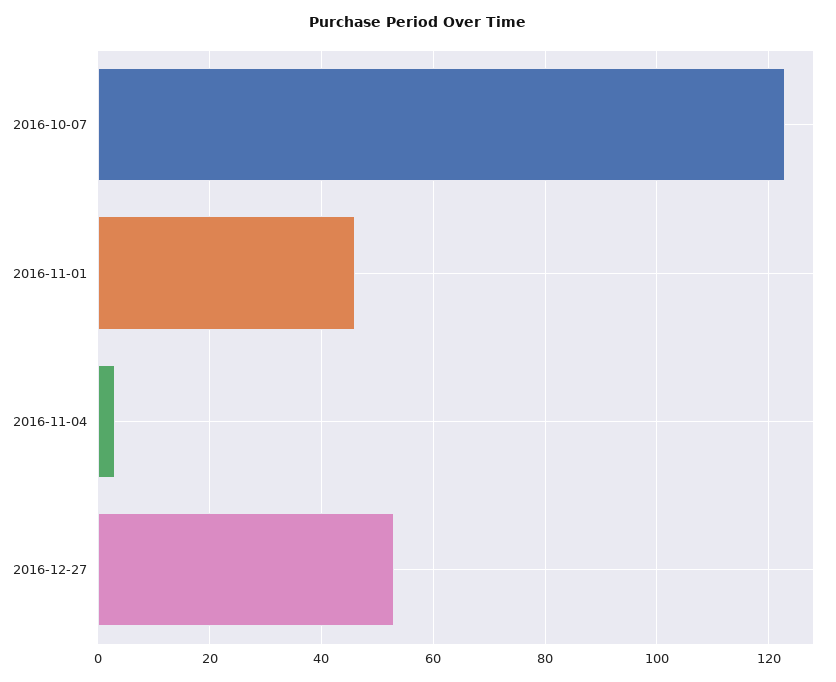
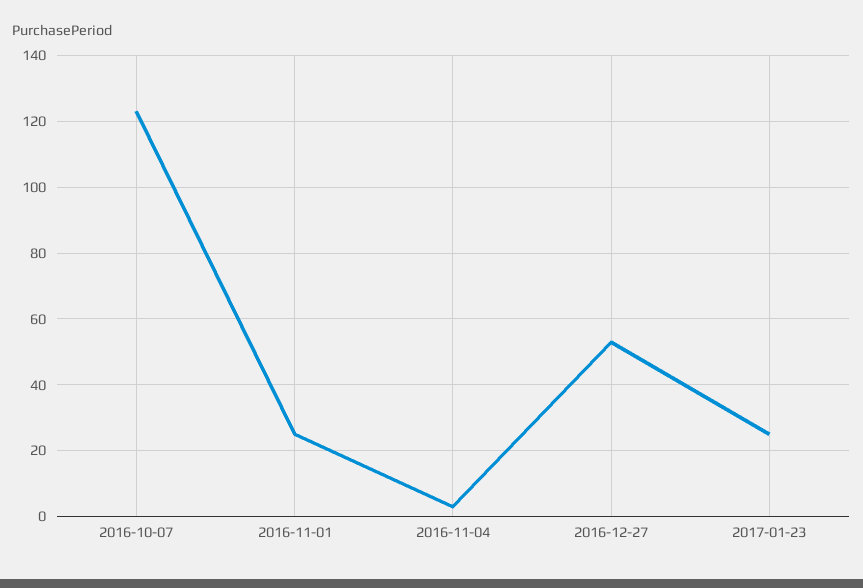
2016-11-01: 45 -> 25
2017-01-23: none -> 25

